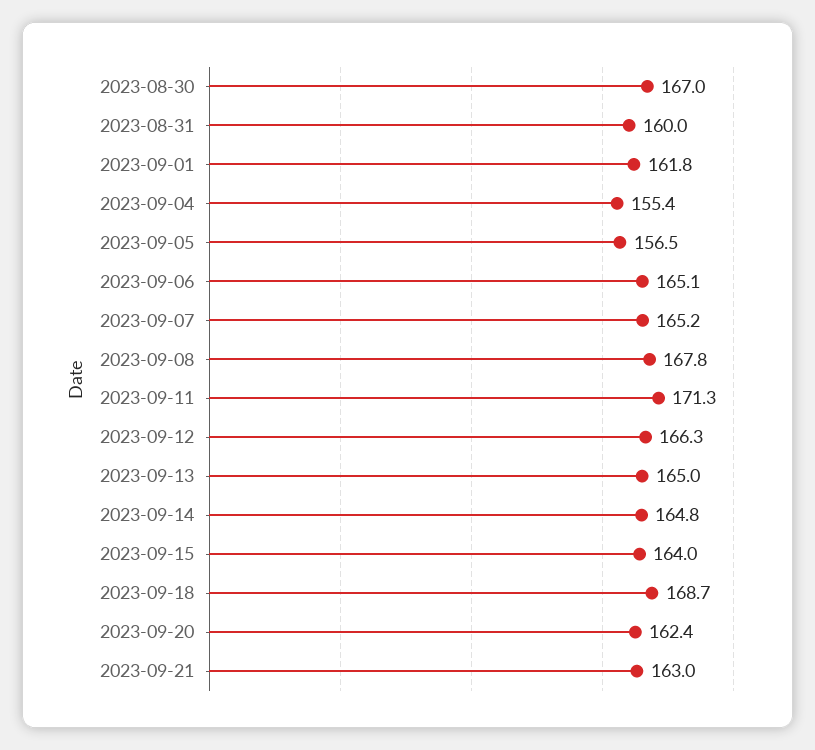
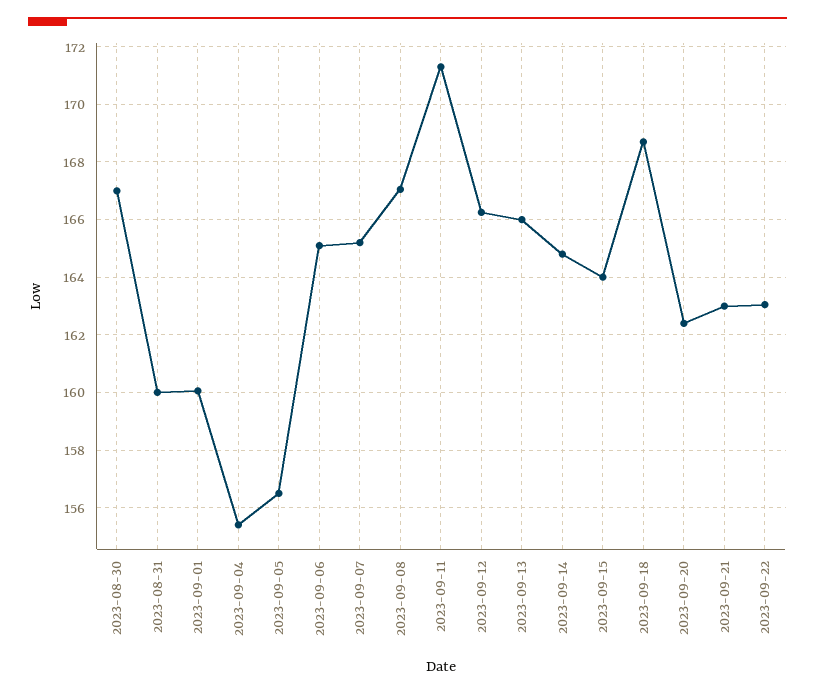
2023-09-01: 161.8 -> 160
2023-09-08: 167.8 -> 167
2023-09-13: 165 -> 166
2023-09-22: none -> 163

